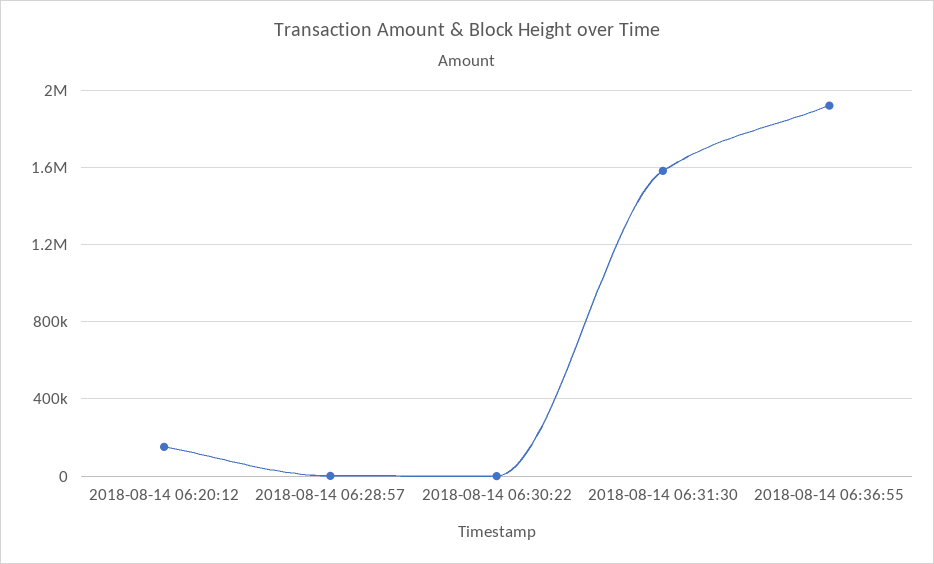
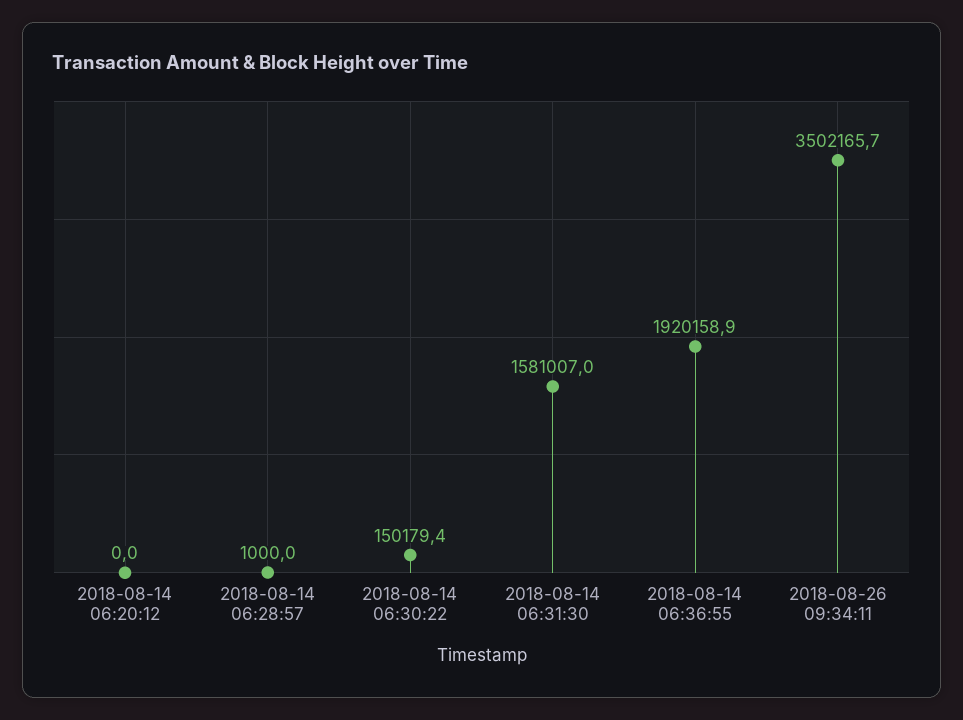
2018-08-14 06:20:12: 150000 -> 0
2018-08-14 06:30:22: 0 -> 150179.4
2018-08-26 09:34:11: none -> 3502165.7

